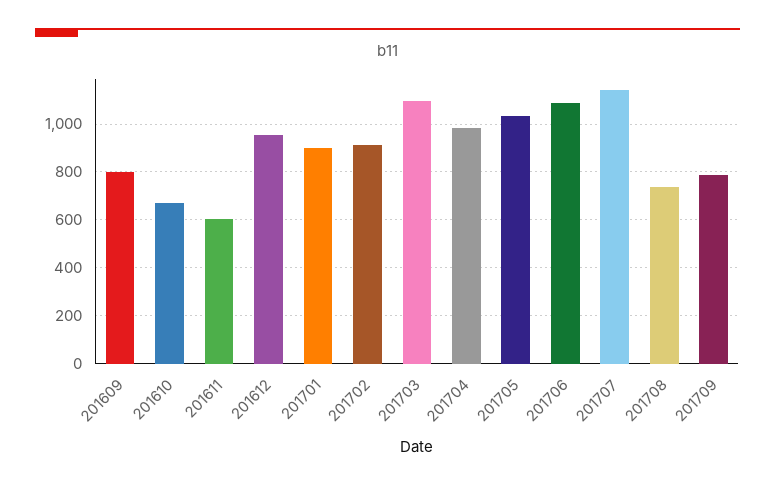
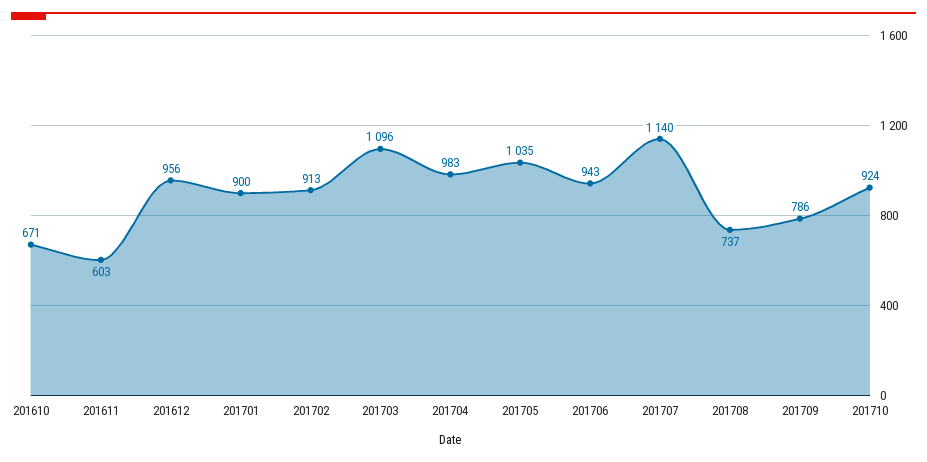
201609: 800 -> none
201706: 1100 -> 943
201710: none -> 924

